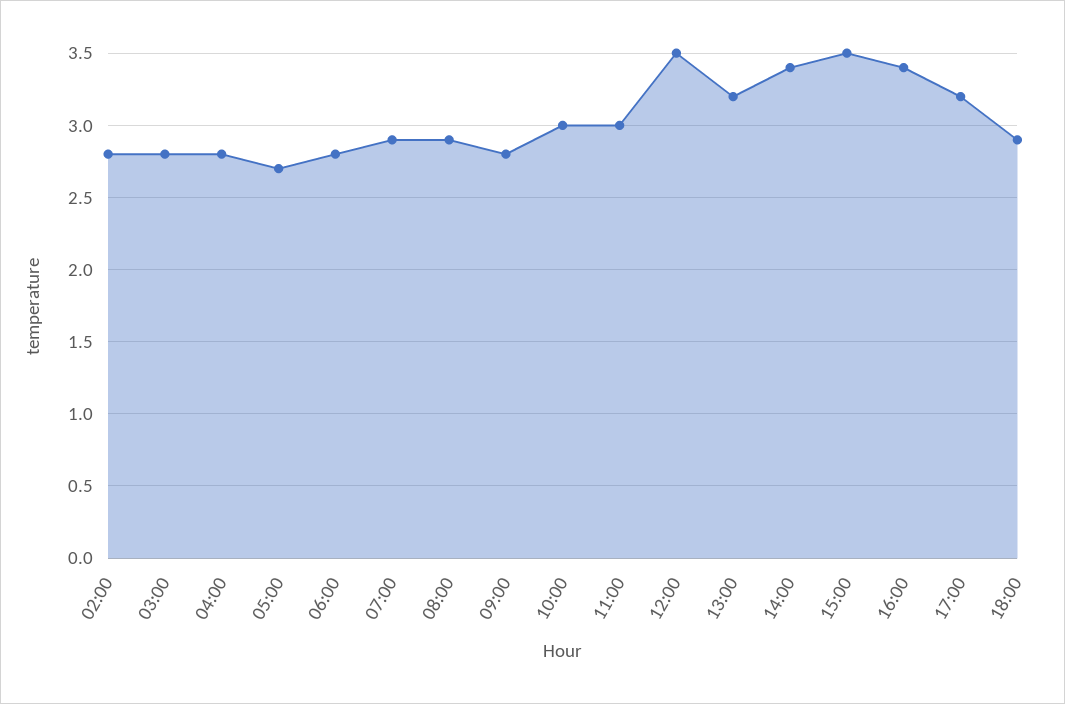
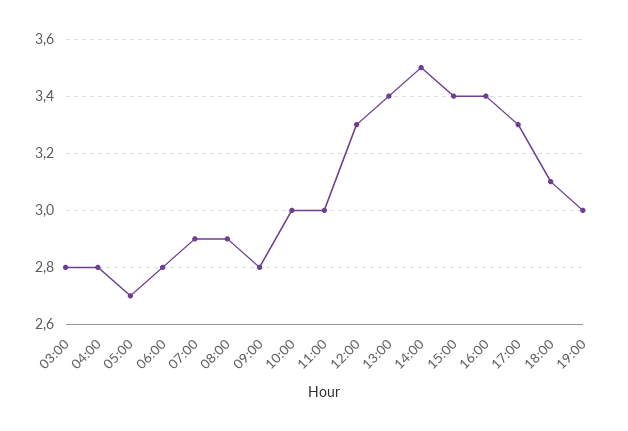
02:00: 2.8 -> none
12:00: 3.5 -> 3.3
13:00: 3.2 -> 3.4
14:00: 3.4 -> 3.5
15:00: 3.5 -> 3.4
17:00: 3.2 -> 3.3
18:00: 2.9 -> 3.1
19:00: none -> 3

